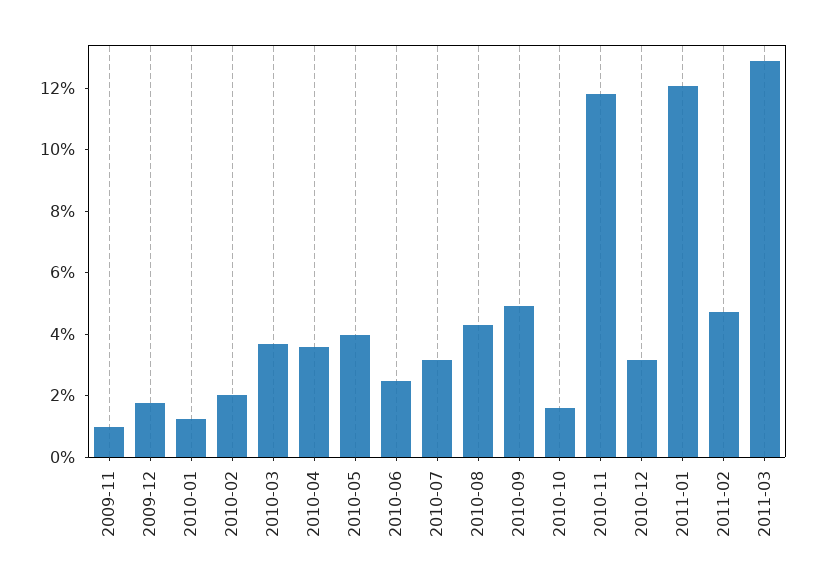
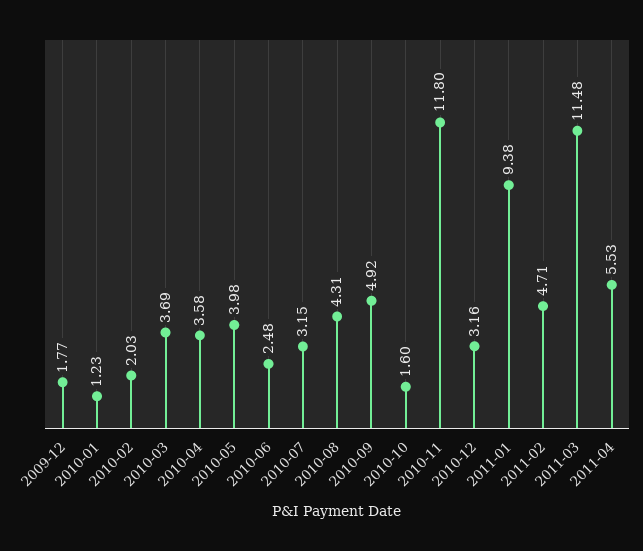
2009-11: 1 -> none
2011-01: 12 -> 9.38
2011-03: 13 -> 11.48
2011-04: none -> 5.53

